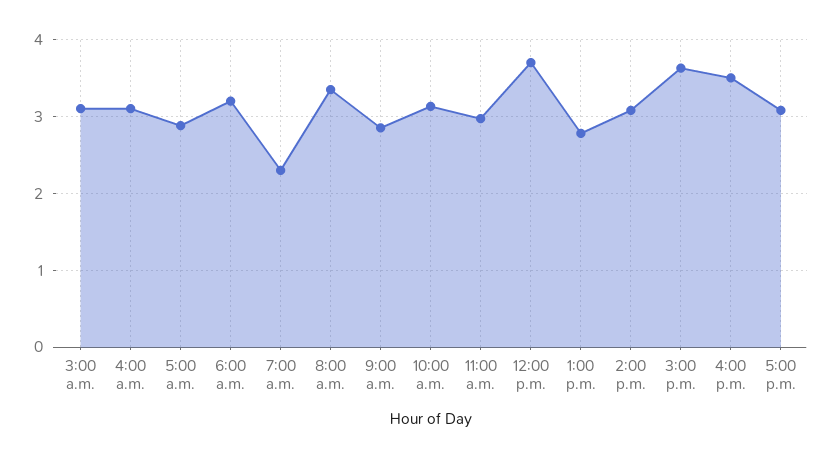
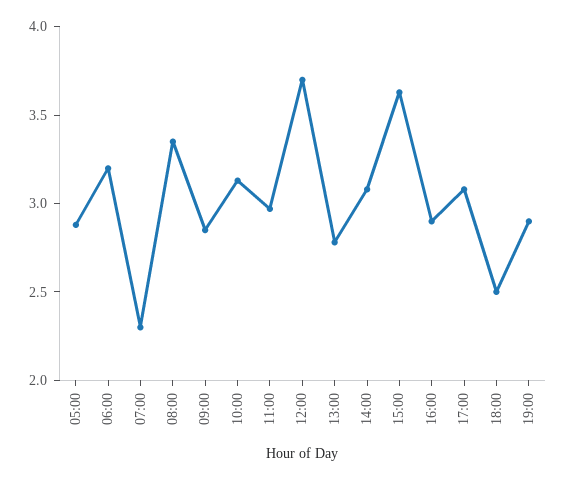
3:00 a.m.: 3.1 -> none
4:00 a.m.: 3.1 -> none
4:00 p.m.: 3.5 -> 2.9
18:00: none -> 2.5
19:00: none -> 2.9

